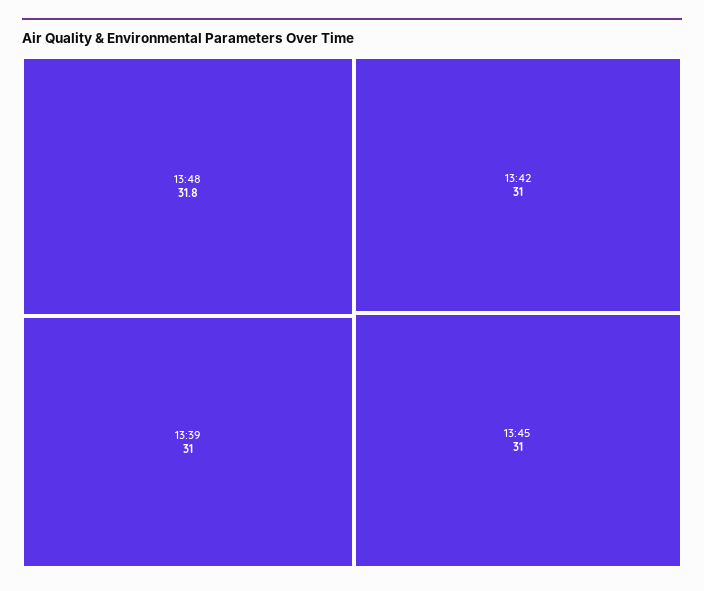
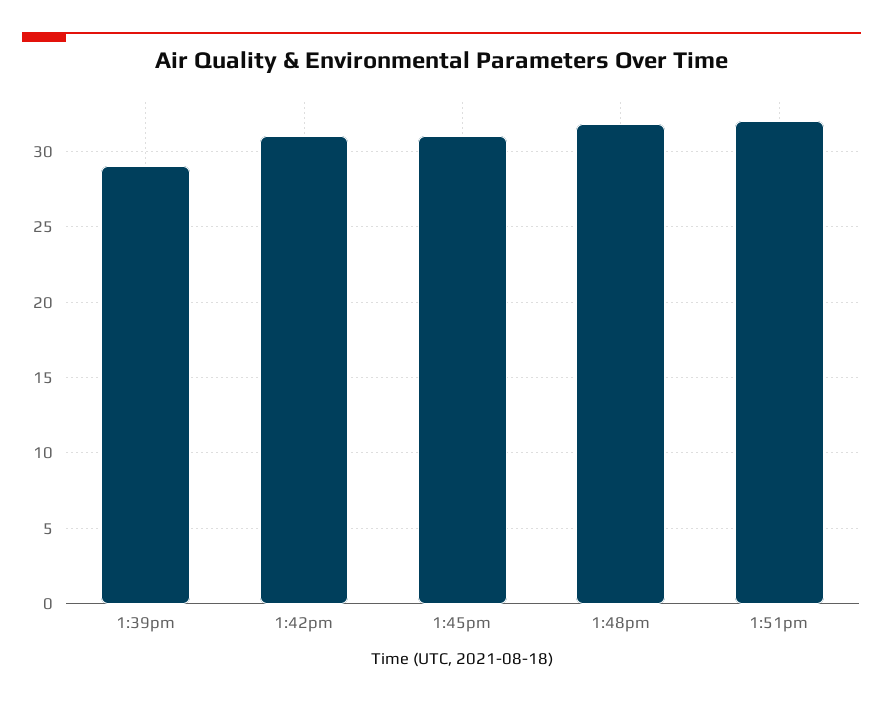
13:39: 31 -> 29
1:51pm: none -> 32

